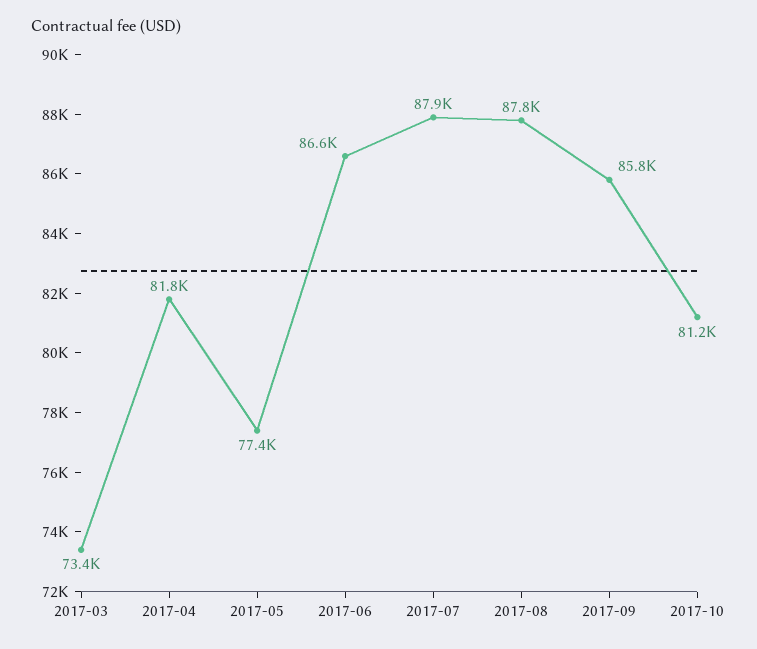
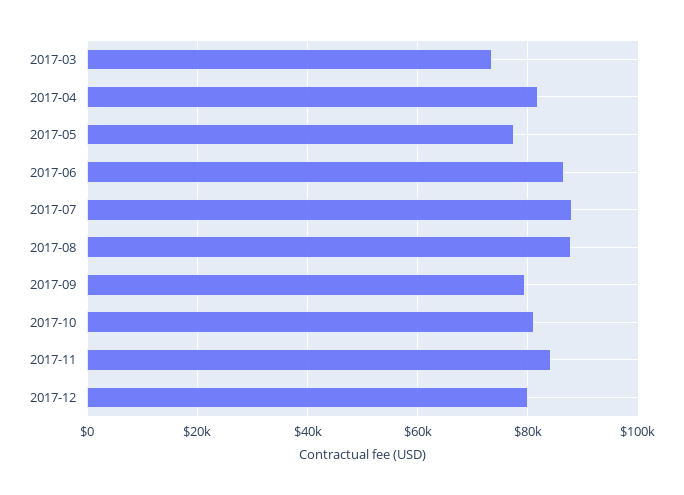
2017-09: 85800 -> 80000
2017-11: none -> 84000
2017-12: none -> 80000

